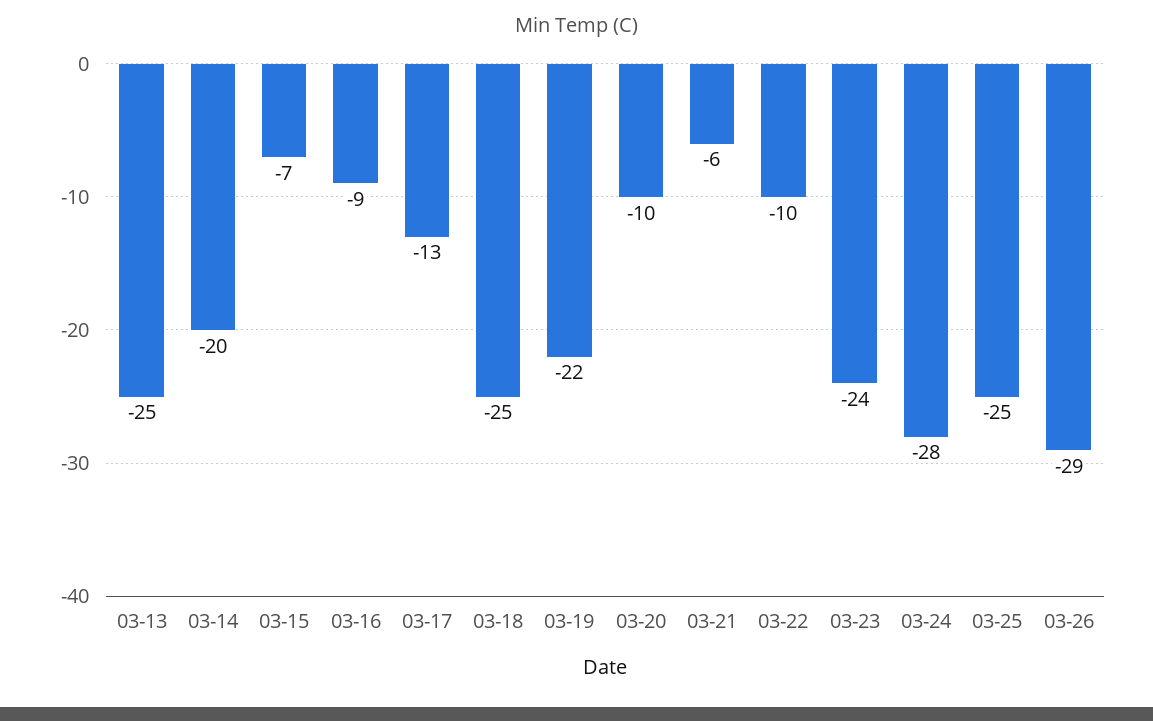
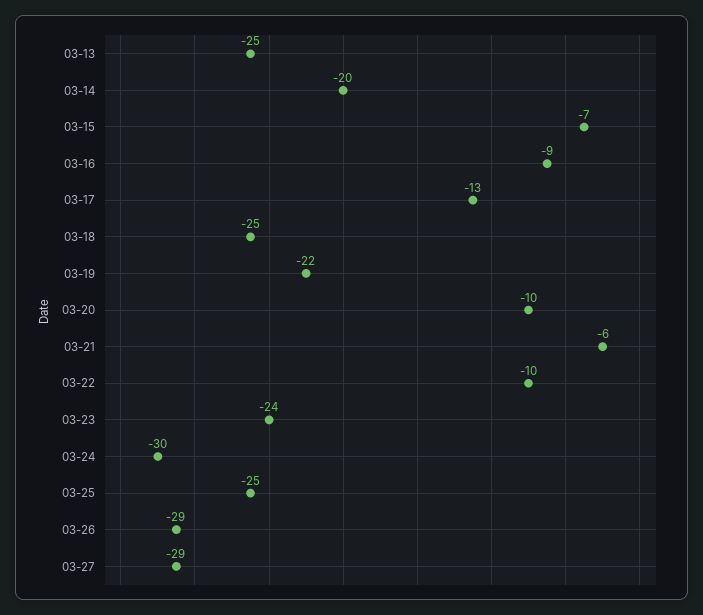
03-24: -28 -> -30
03-27: none -> -29

